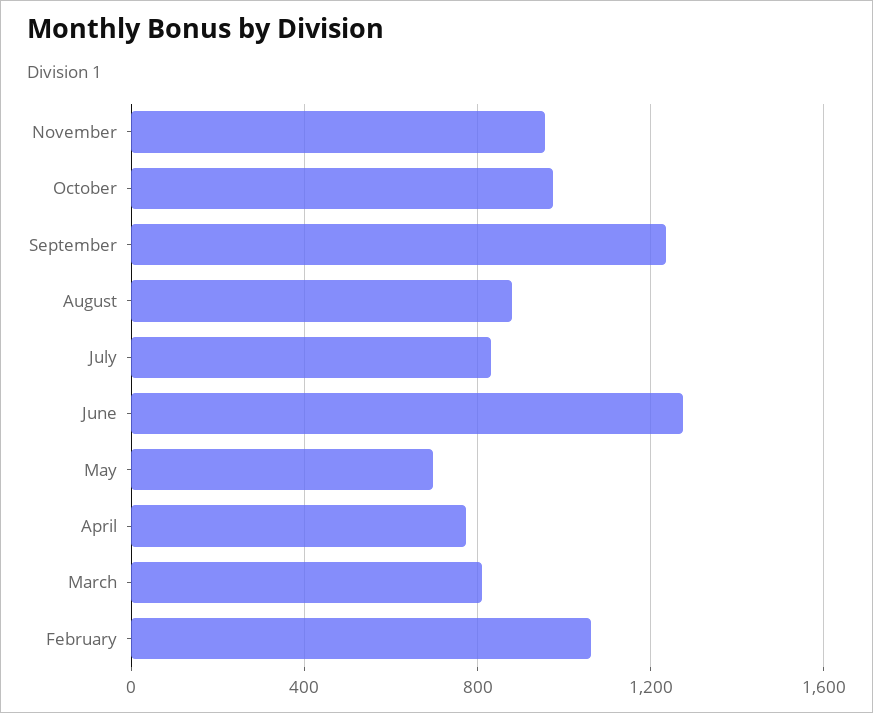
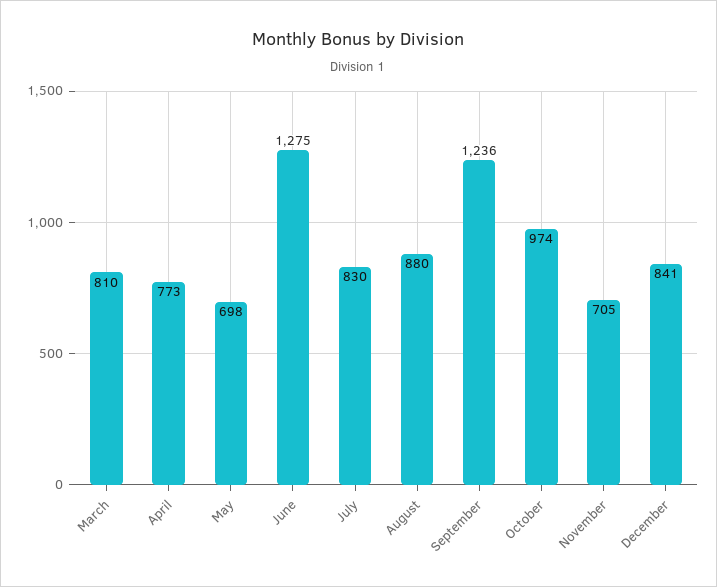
November: 950 -> 705
February: 1050 -> none
December: none -> 841

